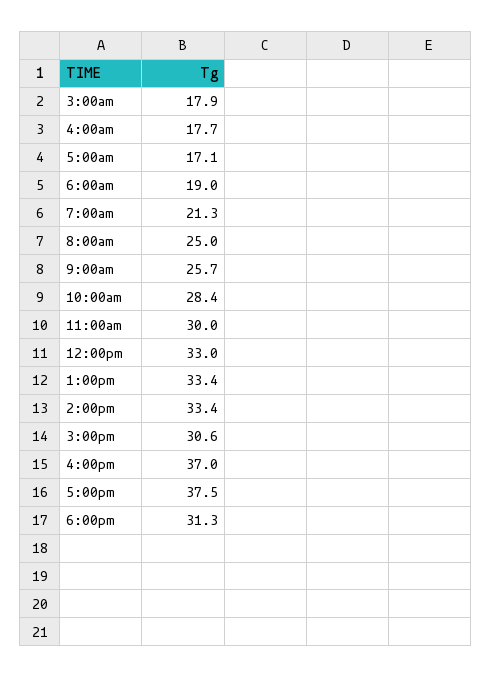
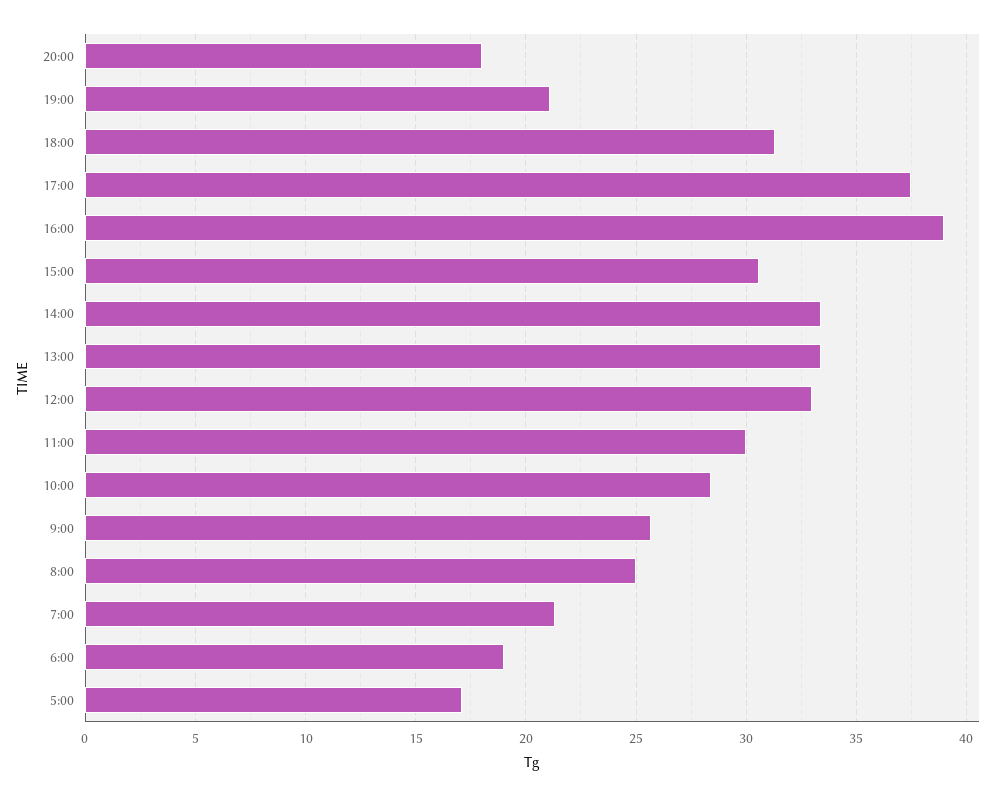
3:00am: 17.9 -> none
4:00am: 17.7 -> none
4:00pm: 37 -> 39
20:00: none -> 18
19:00: none -> 21

